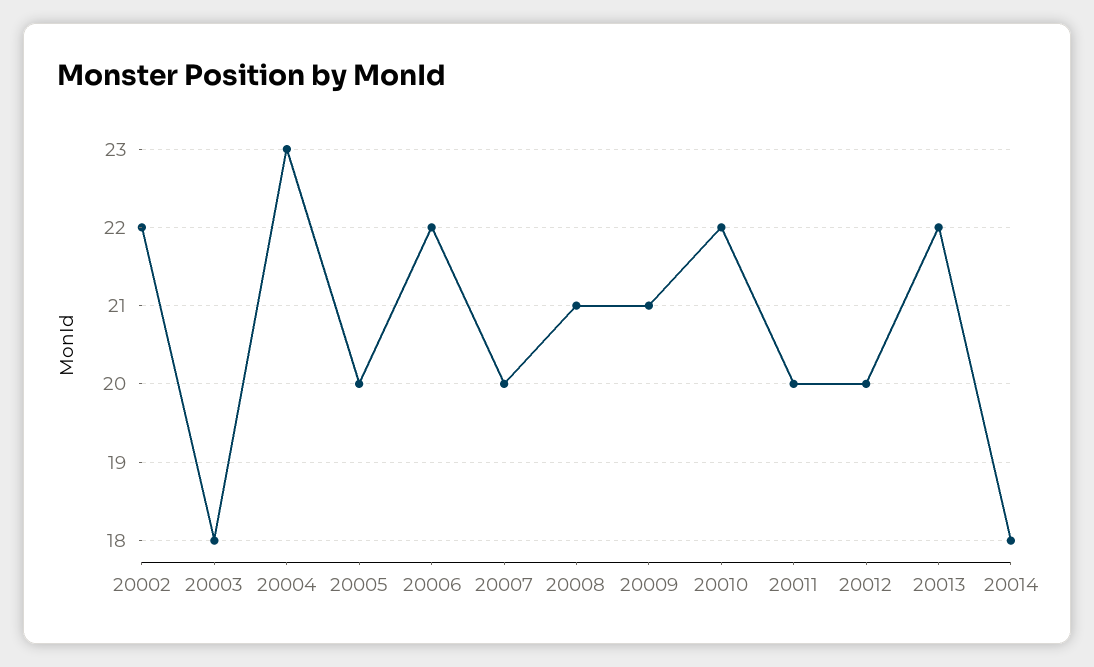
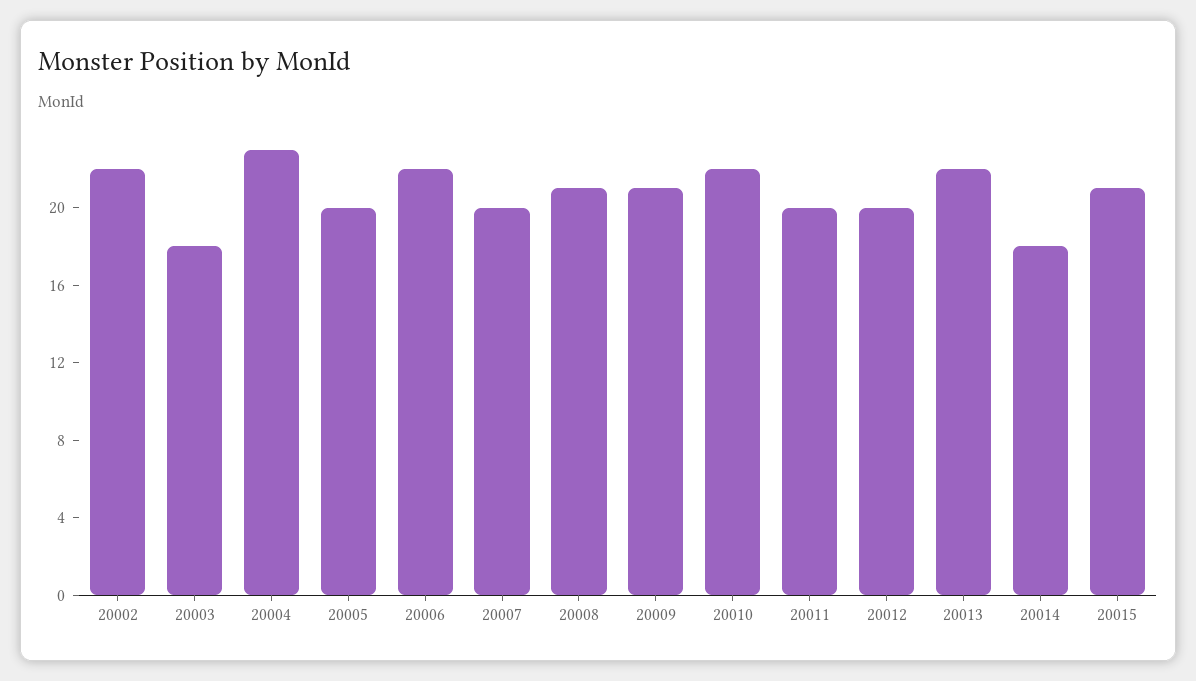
20015: none -> 21

